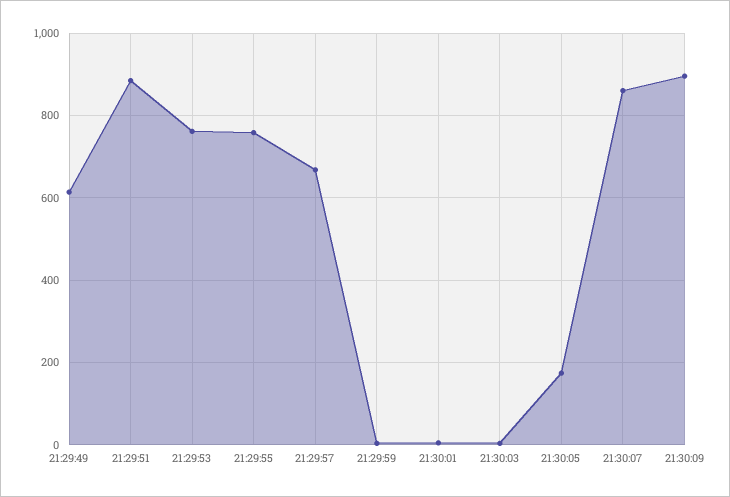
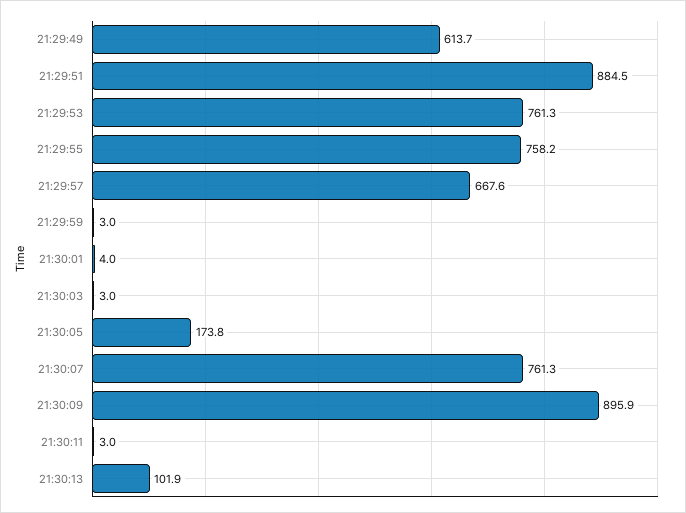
21:30:07: 860 -> 761.3
21:30:11: none -> 3
21:30:13: none -> 101.9

